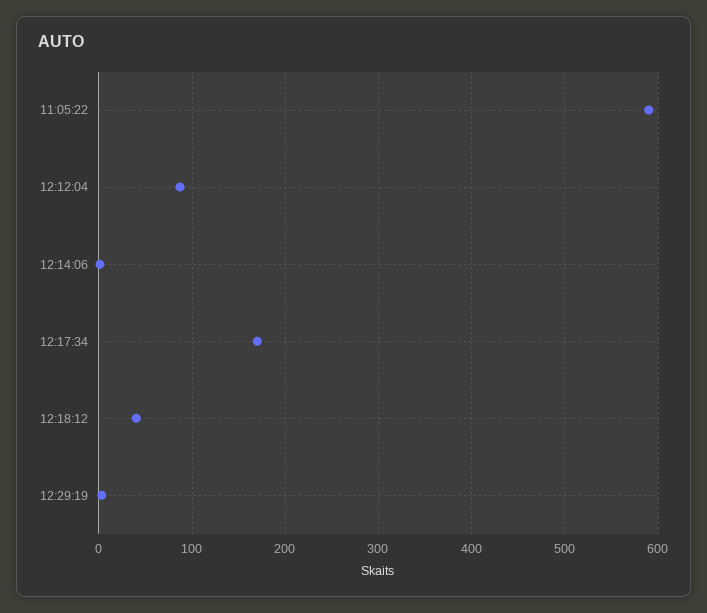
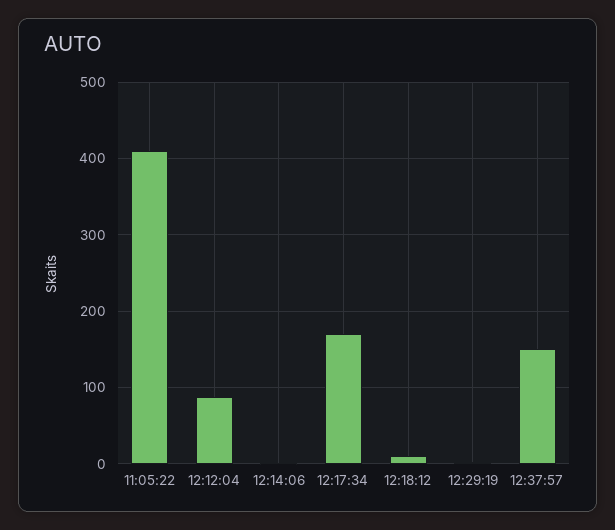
11:05:22: 590 -> 410
12:18:12: 40 -> 10
12:37:57: none -> 150

